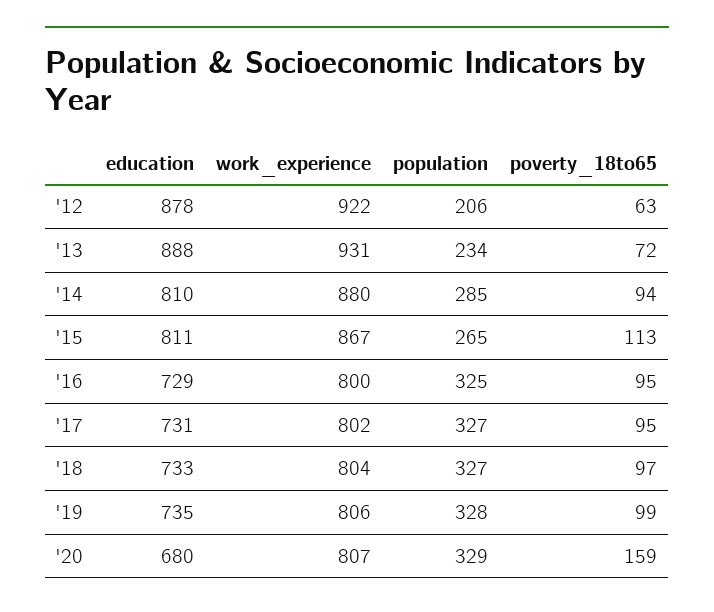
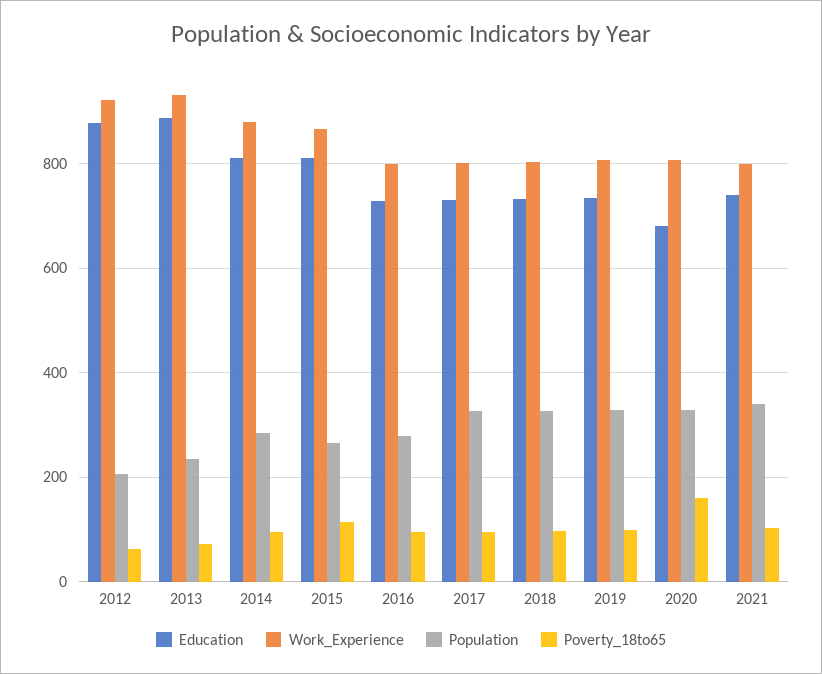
population, '16: 325 -> 280
education, 2021: none -> 740
work_experience, 2021: none -> 800
population, 2021: none -> 340
poverty_18to65, 2021: none -> 100

